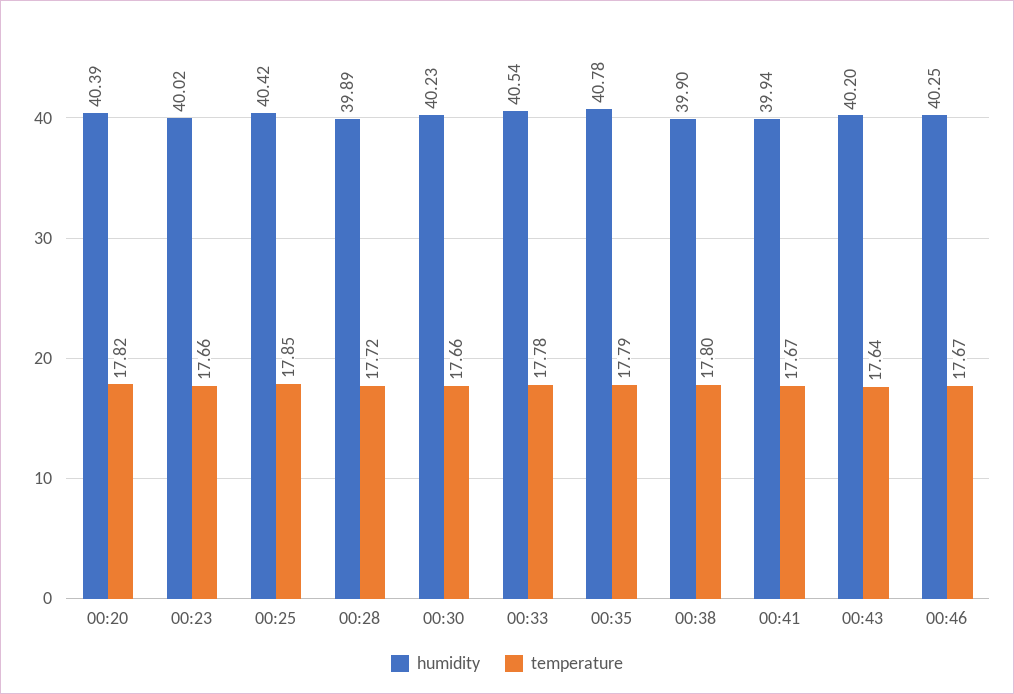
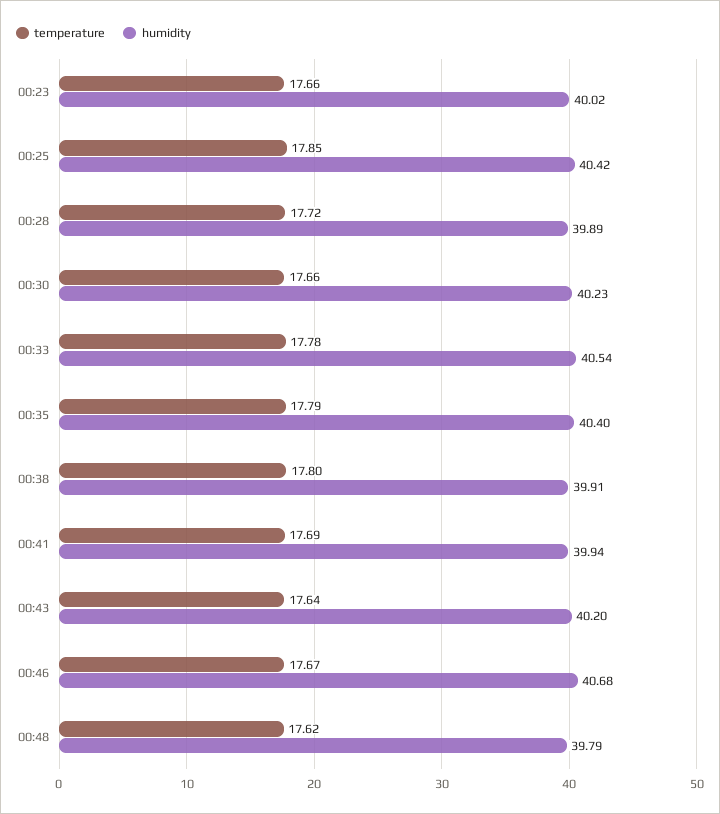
humidity, 00:20: 40.39 -> none
temperature, 00:20: 17.82 -> none
humidity, 00:35: 40.78 -> 40.4
humidity, 00:38: 39.9 -> 39.91
temperature, 00:41: 17.67 -> 17.69
humidity, 00:46: 40.25 -> 40.68
temperature, 00:48: none -> 17.62
humidity, 00:48: none -> 39.79

